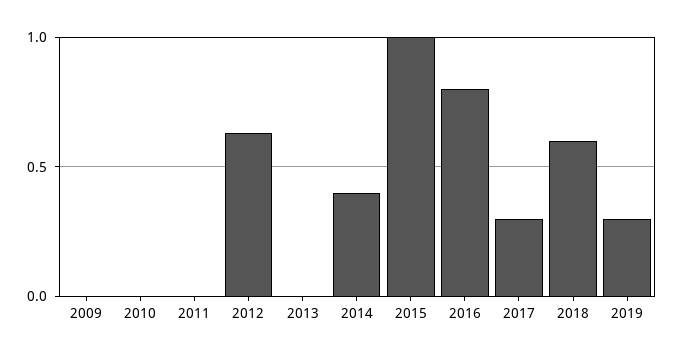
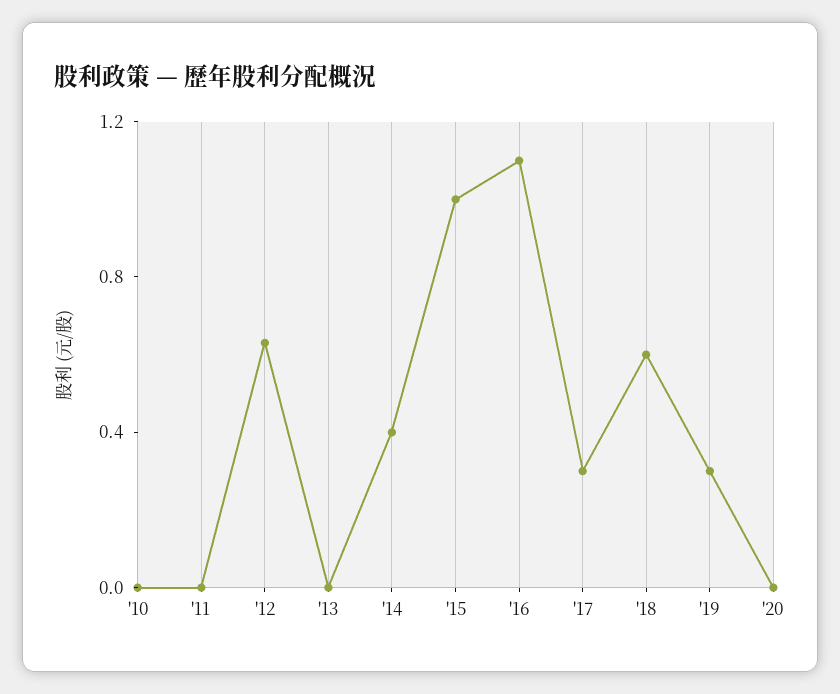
2009: 0 -> none
2016: 0.8 -> 1.1
'20: none -> 0

